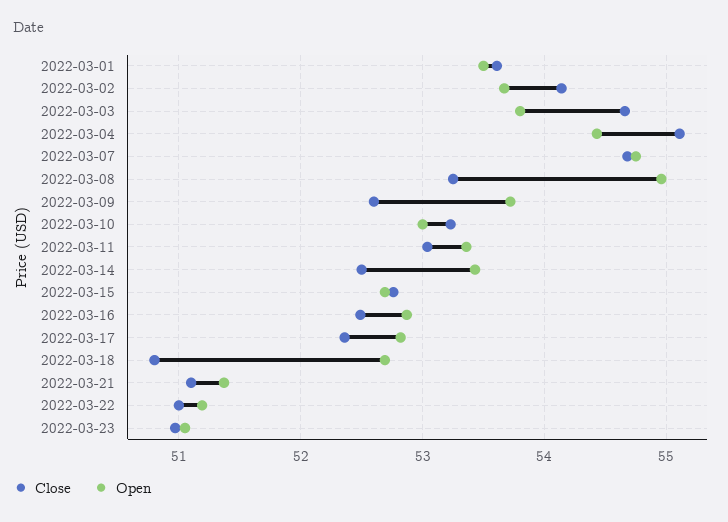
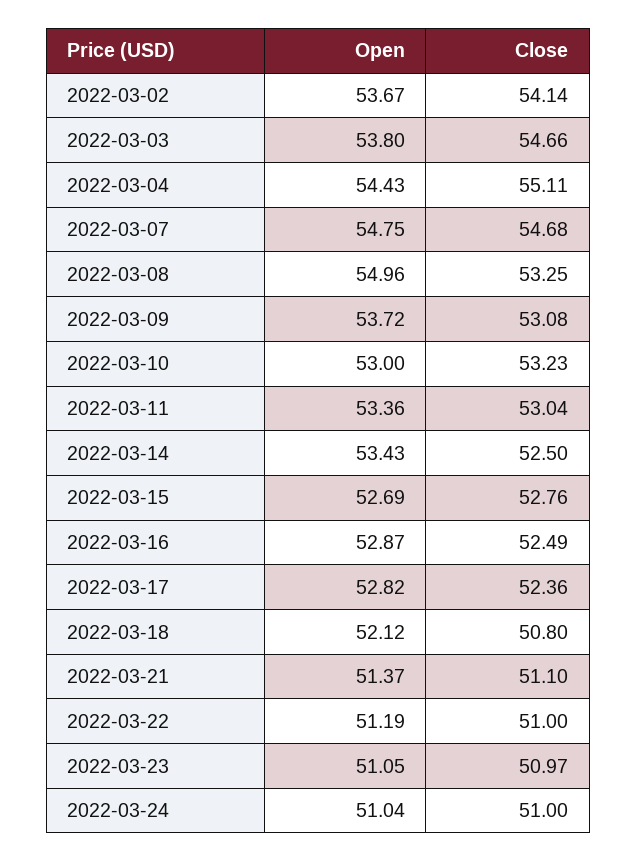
Close, 2022-03-01: 53.6 -> none
Open, 2022-03-01: 53.5 -> none
Close, 2022-03-09: 52.6 -> 53.08
Open, 2022-03-18: 52.7 -> 52.12
Open, 2022-03-24: none -> 51.04
Close, 2022-03-24: none -> 51

